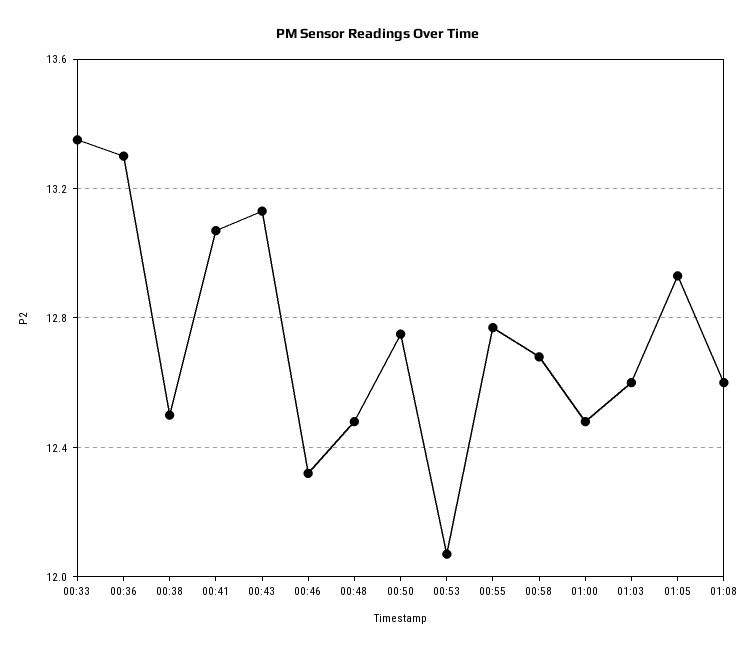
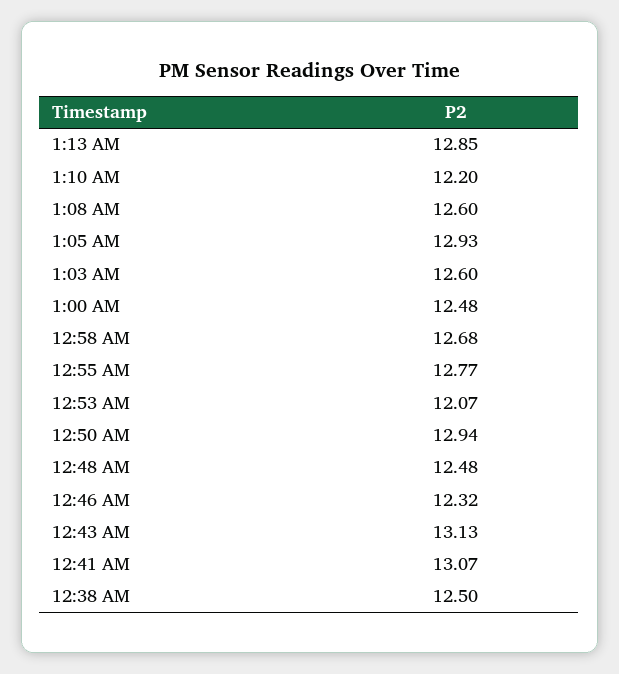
00:33: 13.35 -> none
00:36: 13.3 -> none
00:50: 12.75 -> 12.94
1:13 AM: none -> 12.85
1:10 AM: none -> 12.2

